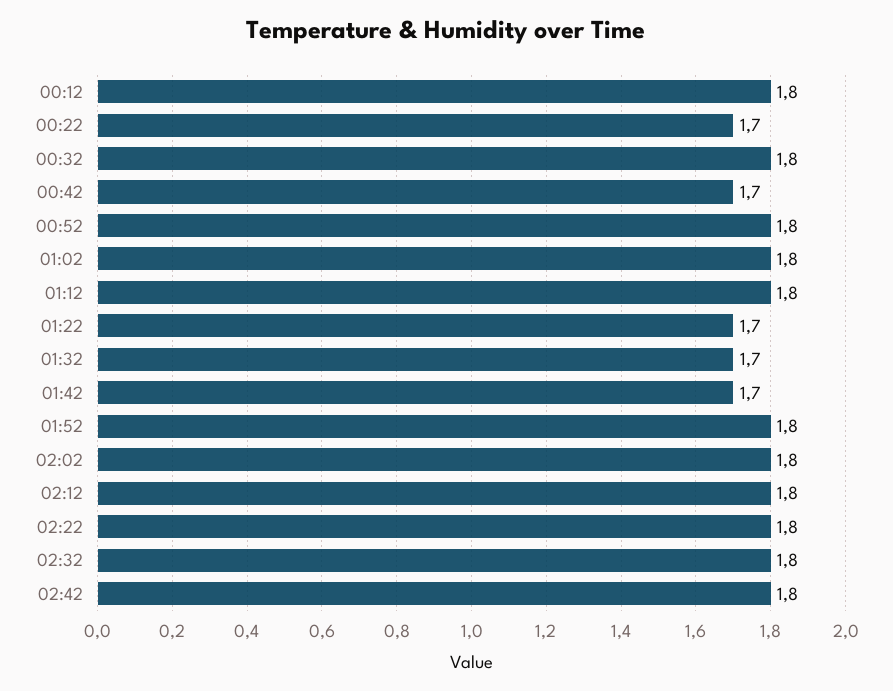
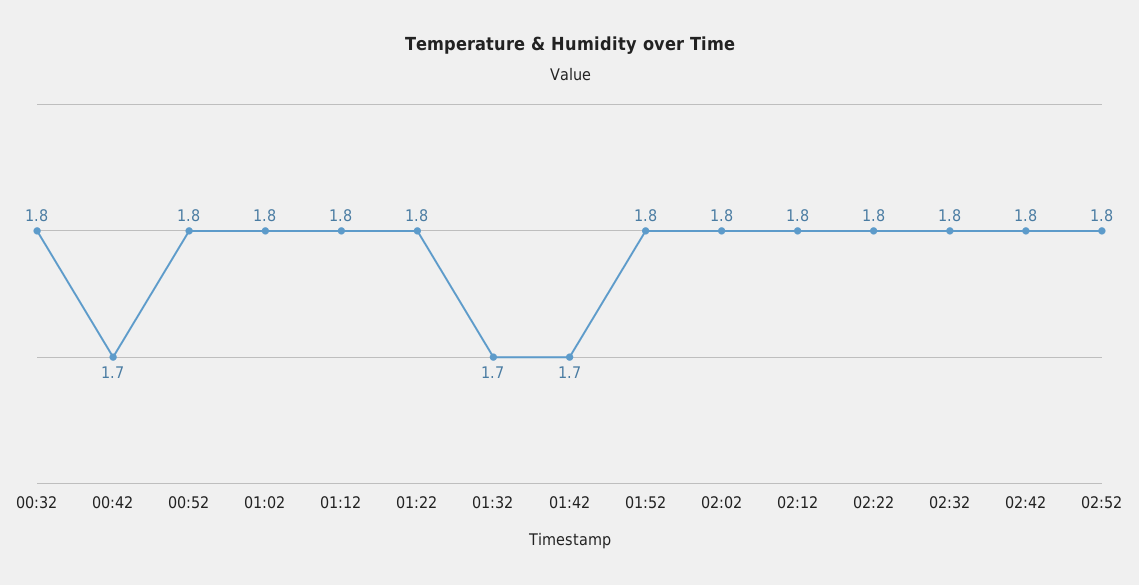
00:12: 1.8 -> none
00:22: 1.7 -> none
01:22: 1.7 -> 1.8
02:52: none -> 1.8

